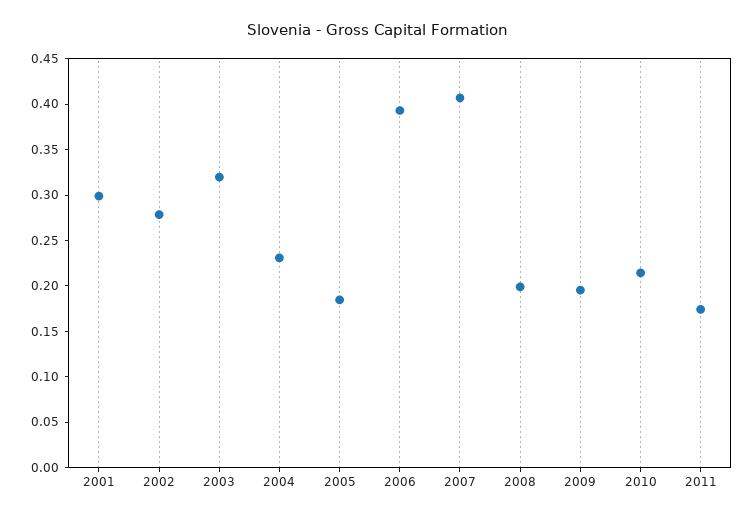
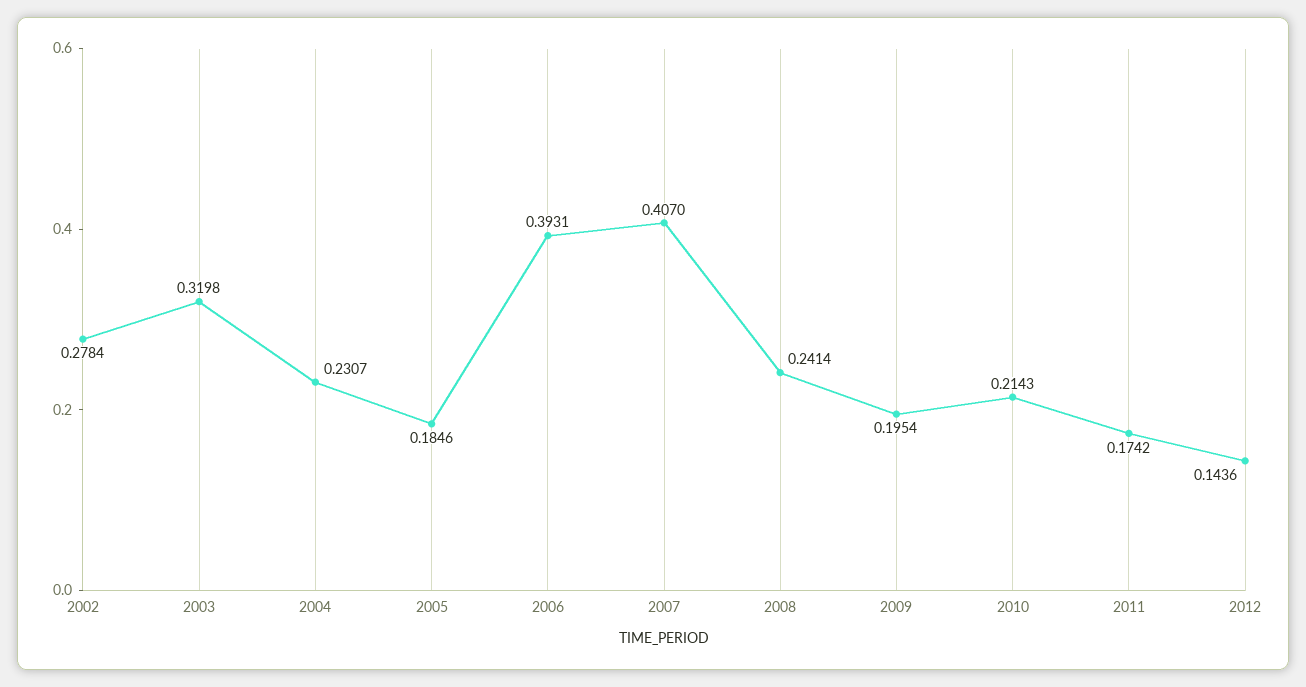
2001: 0.3 -> none
2008: 0.2 -> 0.2414
2012: none -> 0.1436

